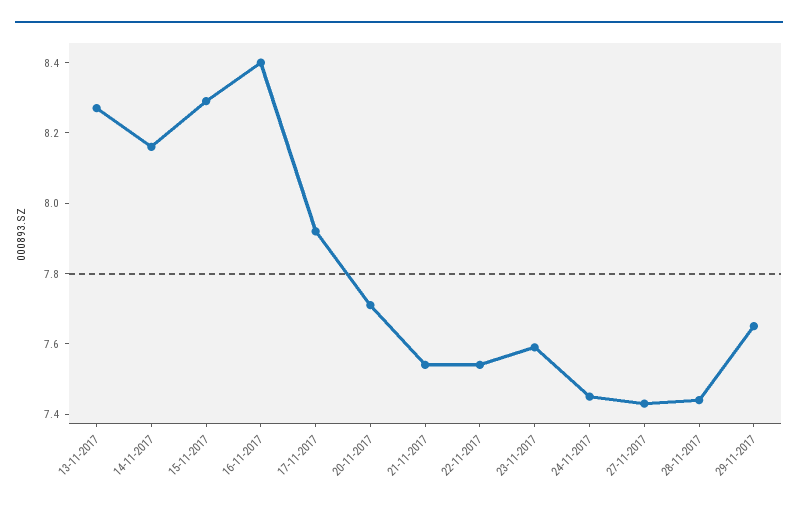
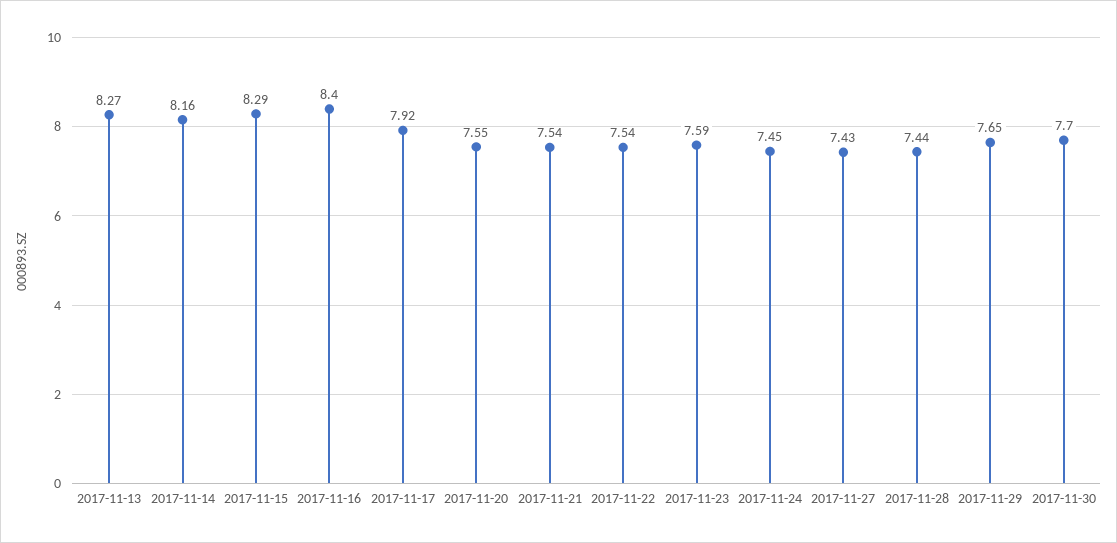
20-11-2017: 7.7 -> 7.55
2017-11-30: none -> 7.7

